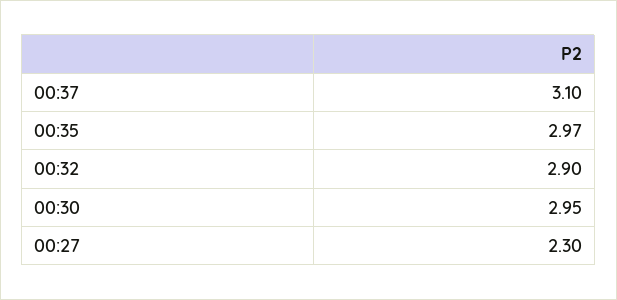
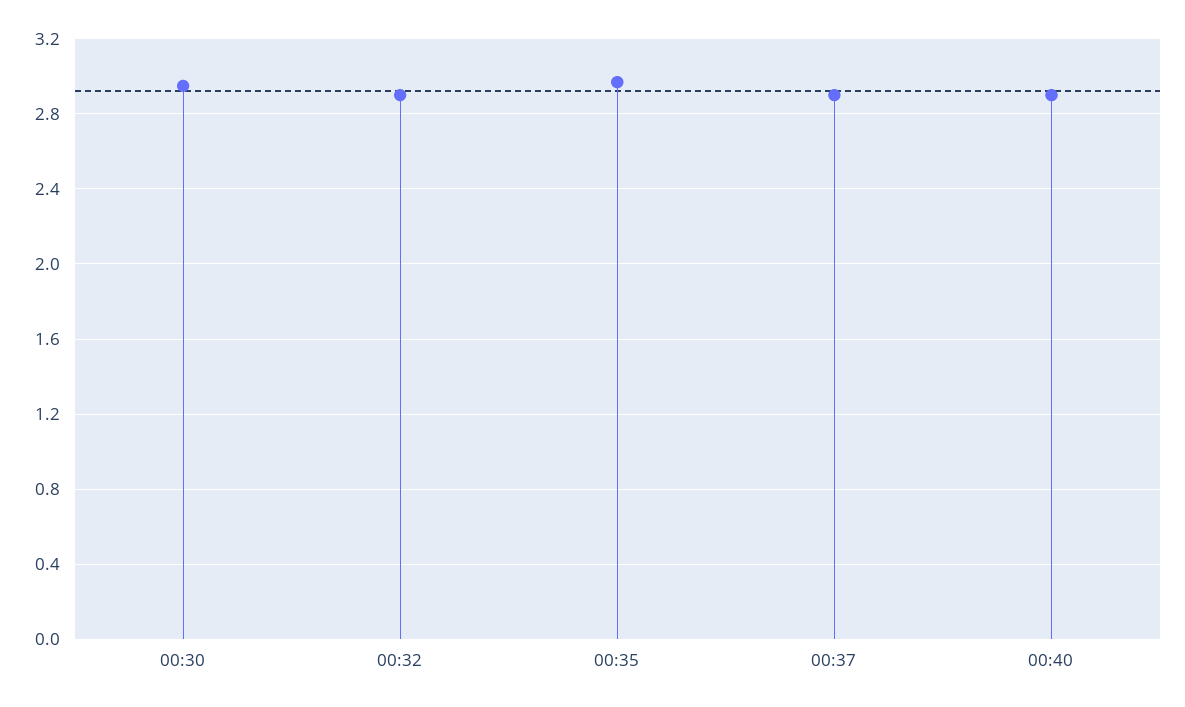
00:37: 3.1 -> 2.9
00:27: 2.3 -> none
00:40: none -> 2.9

